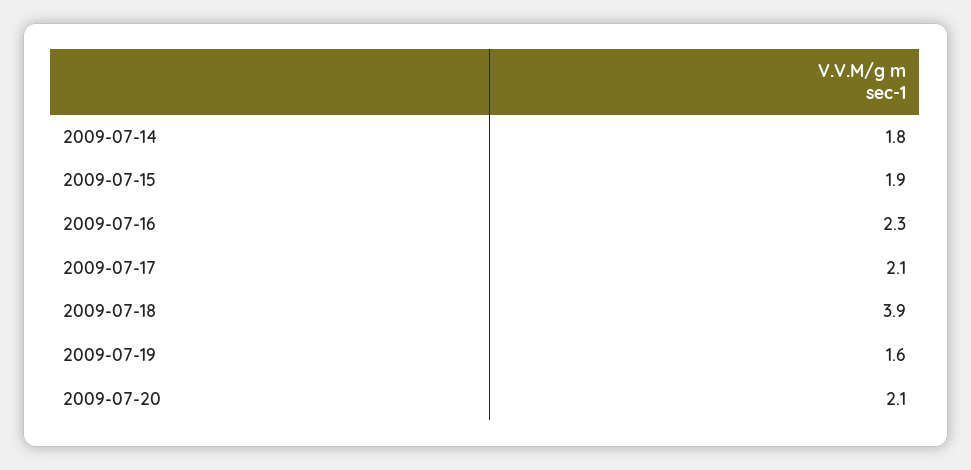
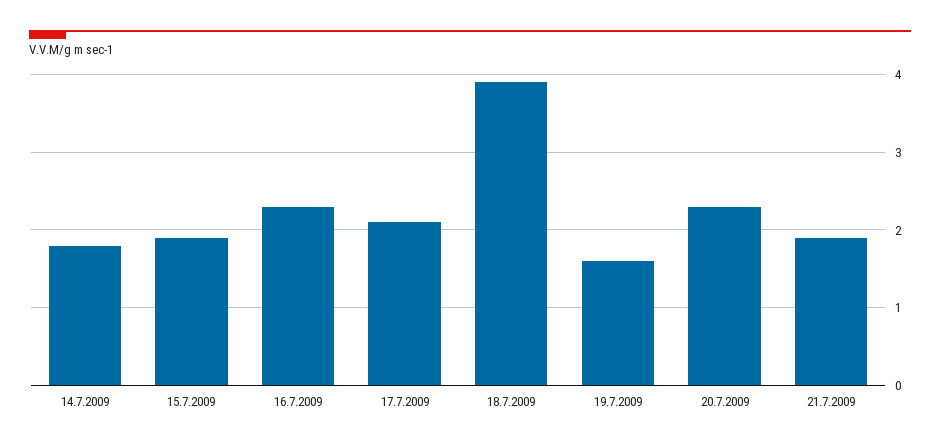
2009-07-20: 2.1 -> 2.3
21.7.2009: none -> 1.9

